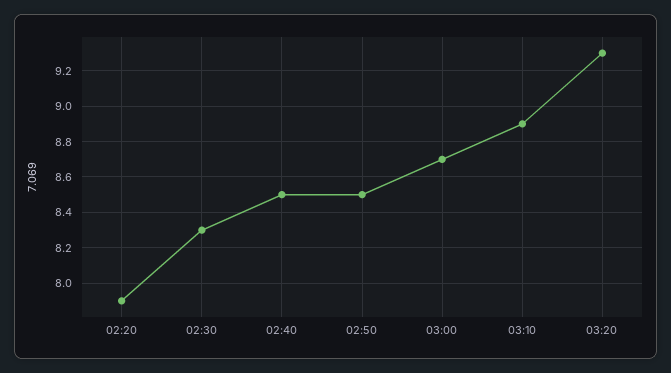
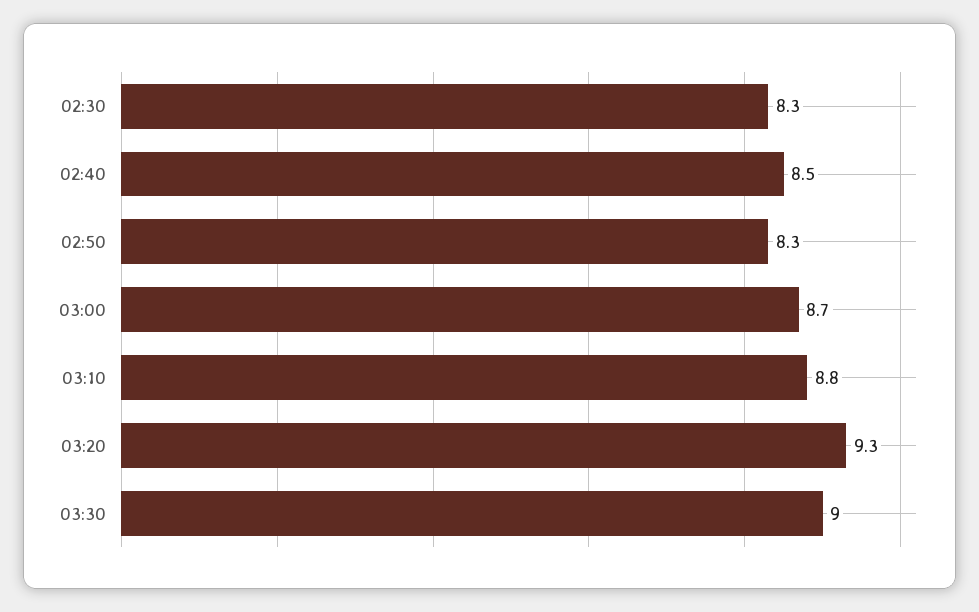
02:20: 7.9 -> none
02:50: 8.5 -> 8.3
03:10: 8.9 -> 8.8
03:30: none -> 9

